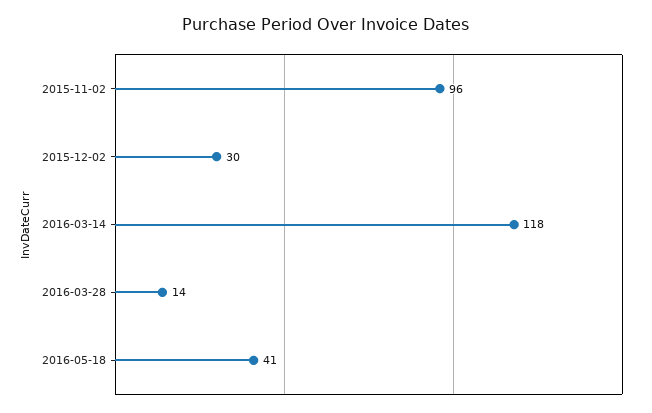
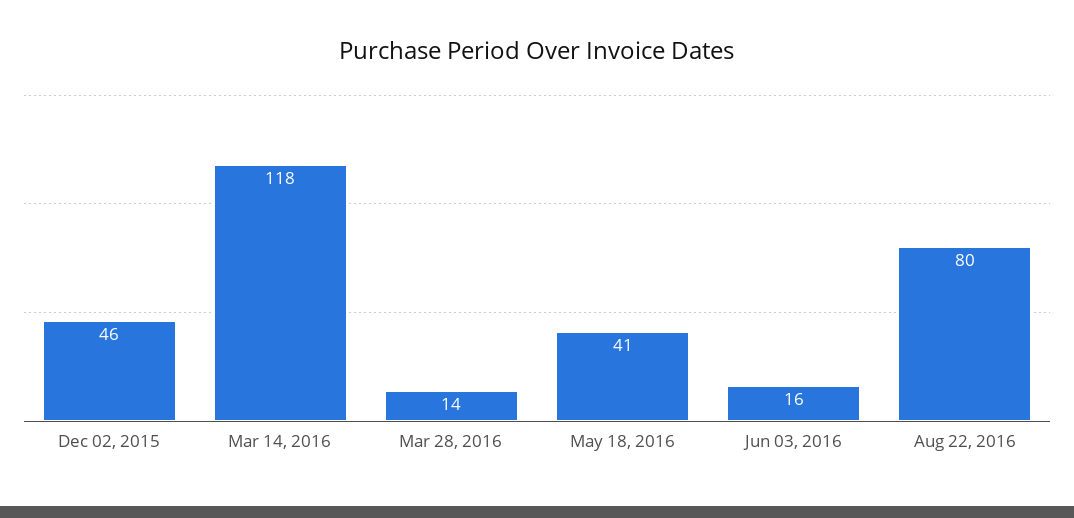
2015-11-02: 96 -> none
2015-12-02: 30 -> 46
Jun 03, 2016: none -> 16
Aug 22, 2016: none -> 80

